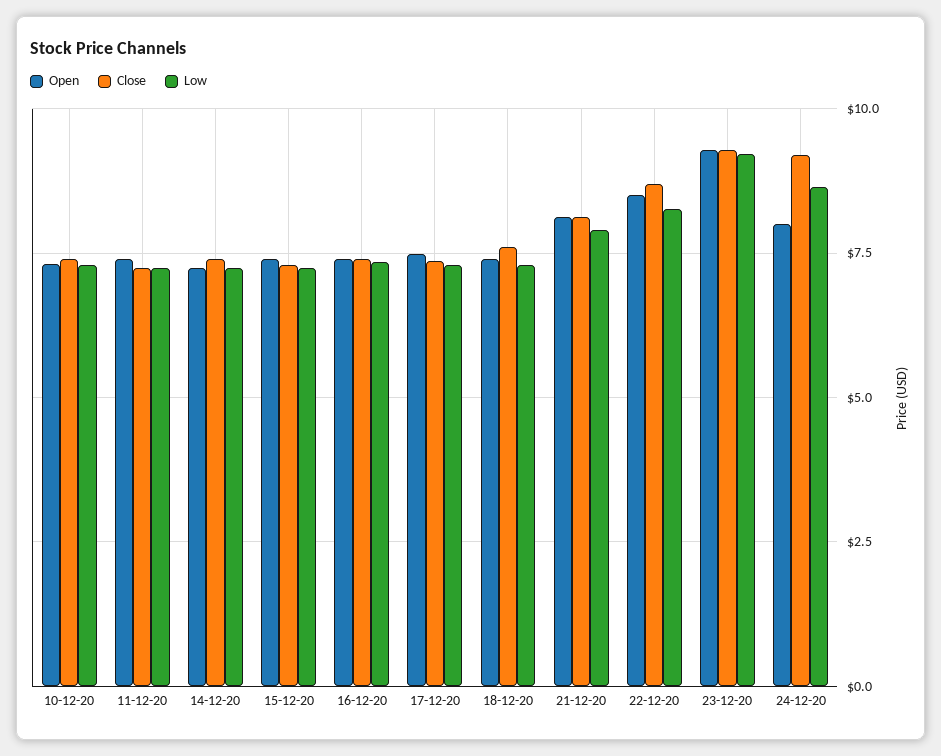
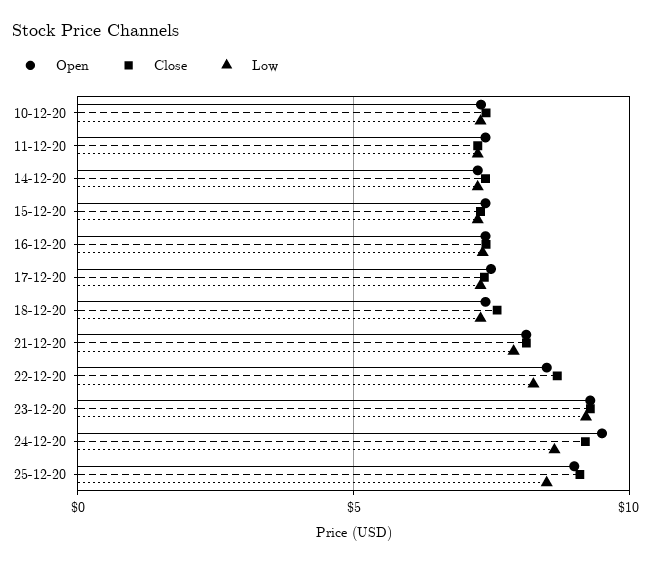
Open, 24-12-20: 8 -> 9.5
Open, 25-12-20: none -> 9
Close, 25-12-20: none -> 9
Low, 25-12-20: none -> 8.5

